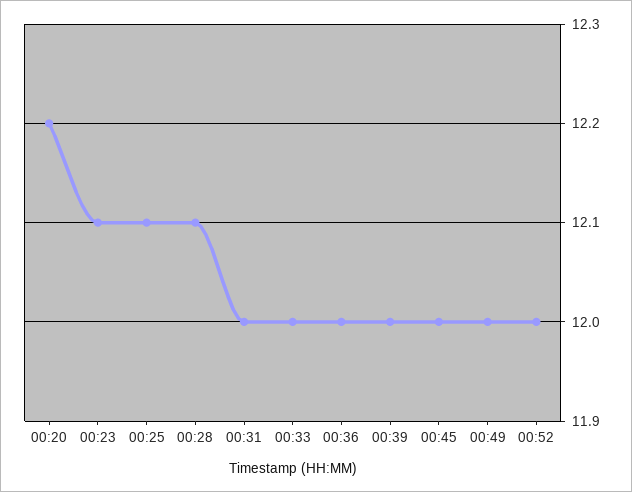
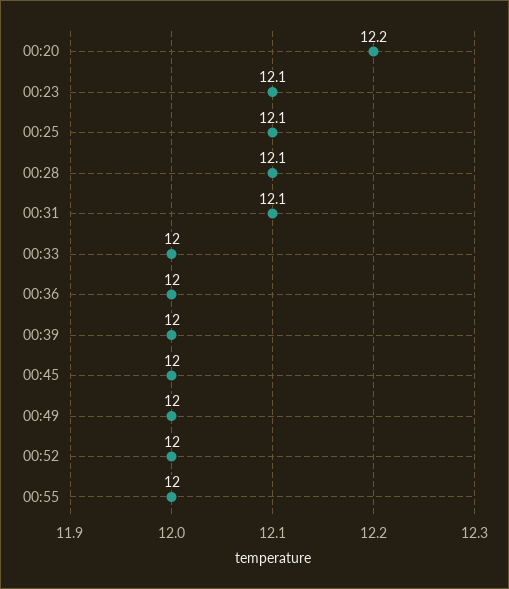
00:31: 12 -> 12.1
00:55: none -> 12

